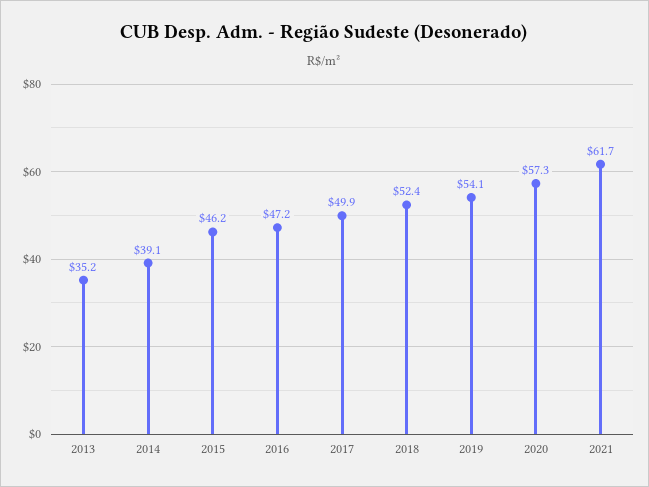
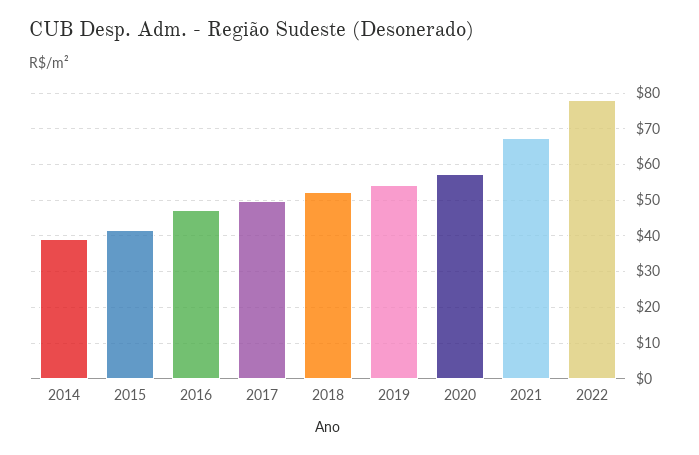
2013: 35.2 -> none
2015: 46.2 -> 42
2021: 61.7 -> 68
2022: none -> 78

